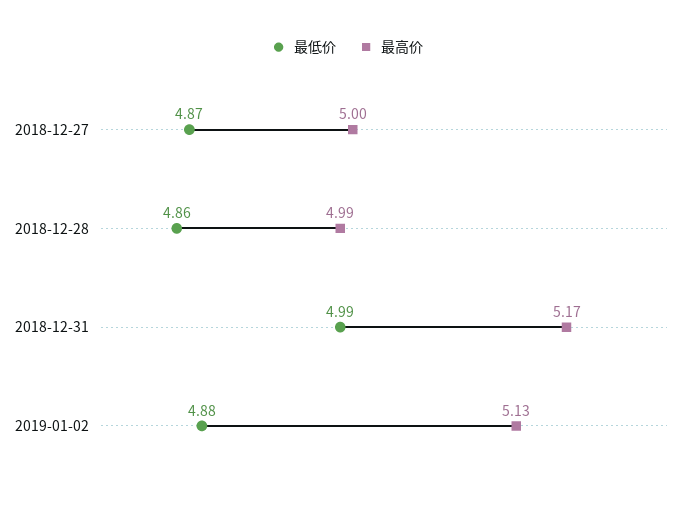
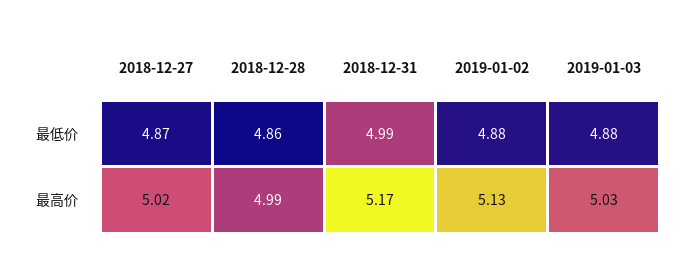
最高价, 2018-12-27: 5 -> 5.02
最低价, 2019-01-03: none -> 4.88
最高价, 2019-01-03: none -> 5.03

